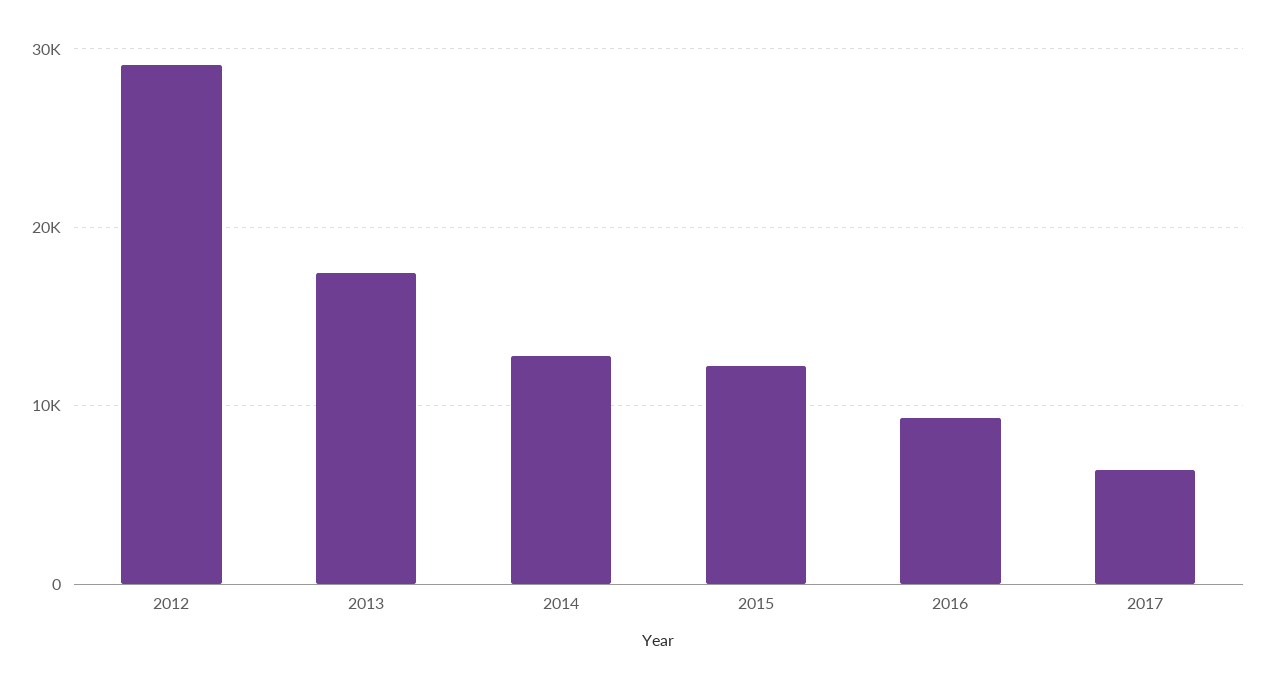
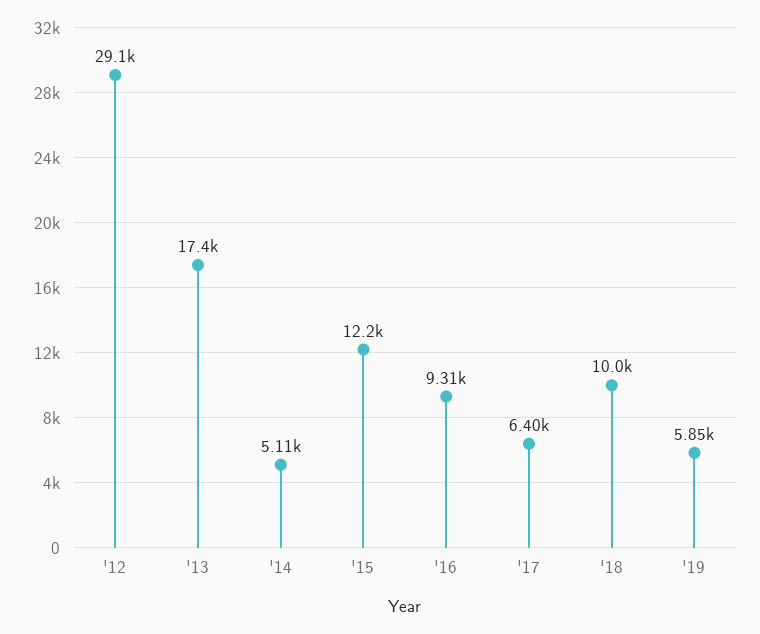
2014: 13000 -> 5110
'18: none -> 10000
'19: none -> 5850

